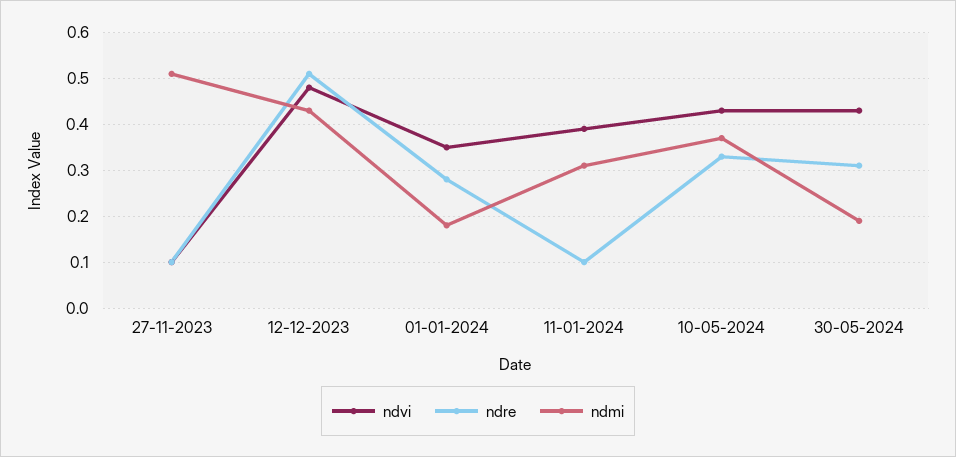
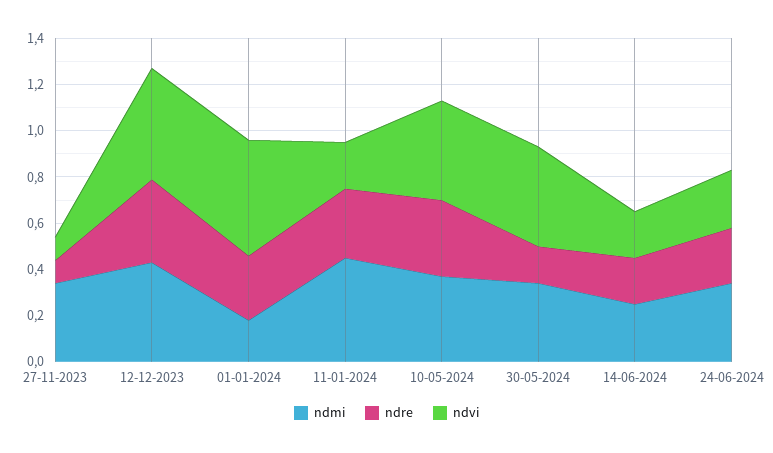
ndmi, 27-11-2023: 0.5 -> 0.35
ndre, 12-12-2023: 0.5 -> 0.35
ndvi, 01-01-2024: 0.35 -> 0.5
ndvi, 11-01-2024: 0.4 -> 0.2
ndre, 11-01-2024: 0.1 -> 0.3
ndmi, 11-01-2024: 0.3 -> 0.45
ndre, 30-05-2024: 0.3 -> 0.15
ndmi, 30-05-2024: 0.2 -> 0.35
ndmi, 14-06-2024: none -> 0.25
ndre, 14-06-2024: none -> 0.2
ndvi, 14-06-2024: none -> 0.2
ndmi, 24-06-2024: none -> 0.35
ndre, 24-06-2024: none -> 0.25
ndvi, 24-06-2024: none -> 0.25

